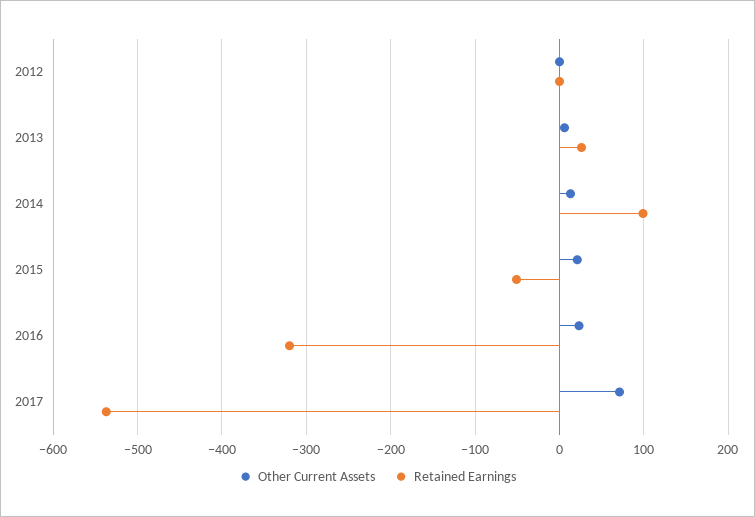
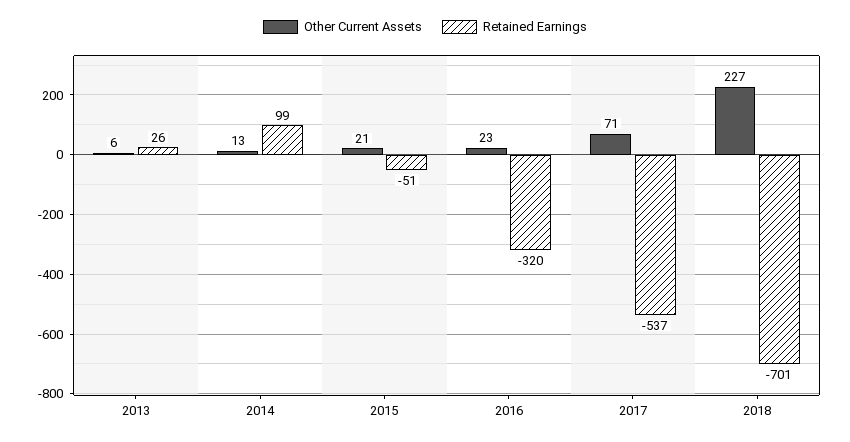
Other Current Assets, 2012: 0 -> none
Retained Earnings, 2012: 0 -> none
Other Current Assets, 2018: none -> 227
Retained Earnings, 2018: none -> -701

